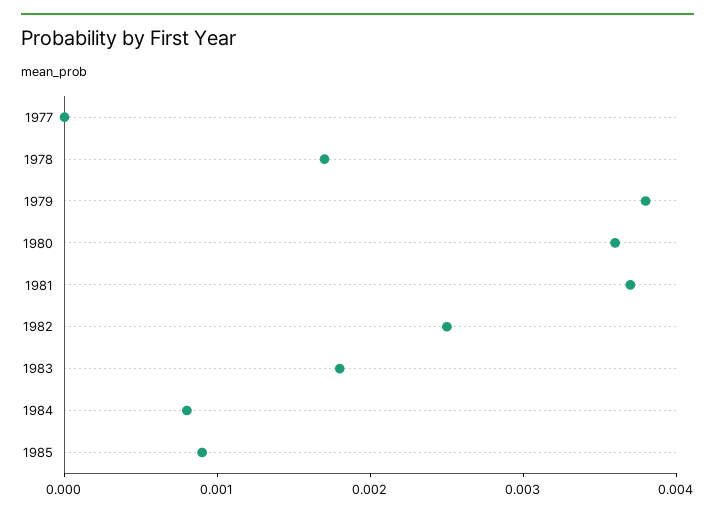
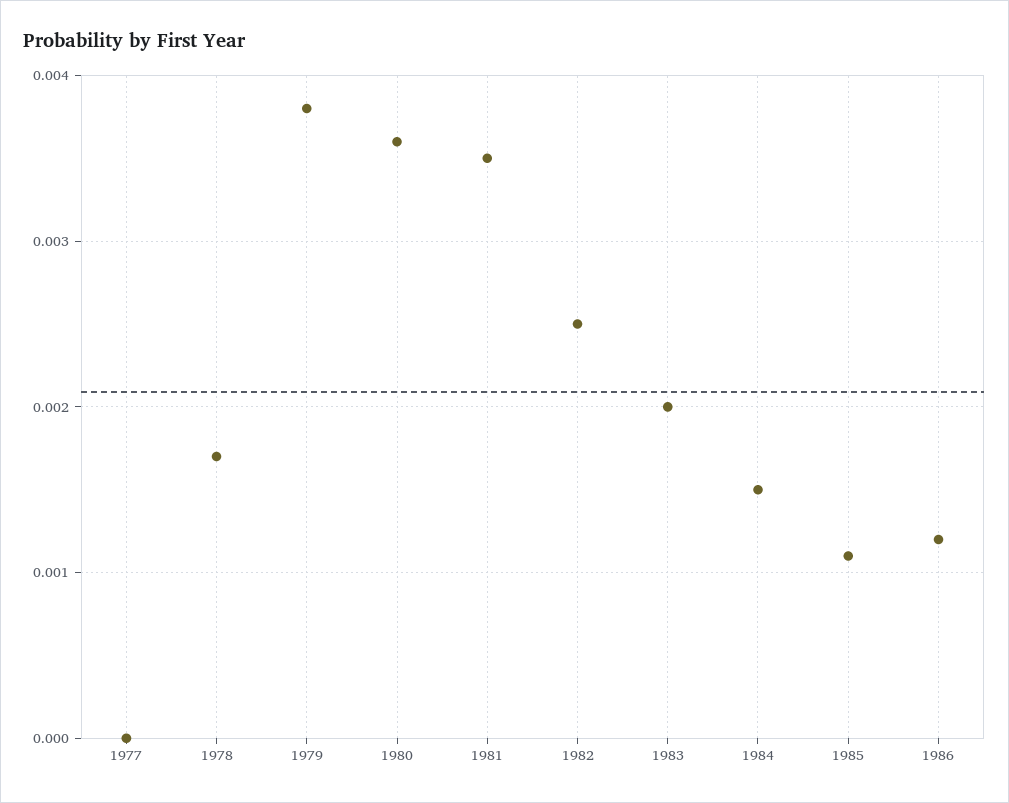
1981: 0.0037 -> 0.0035
1983: 0.0018 -> 0.002
1984: 0.0008 -> 0.0015
1985: 0.0009 -> 0.0011
1986: none -> 0.0012

